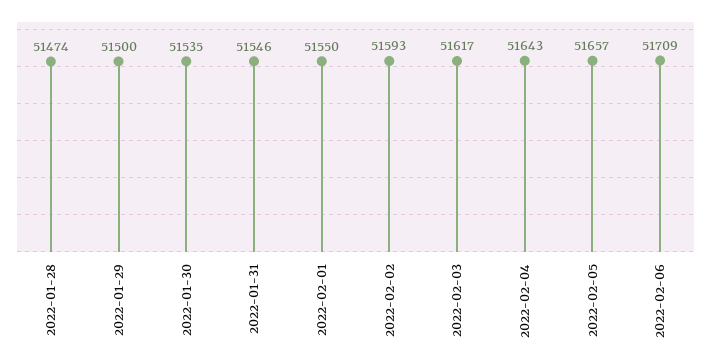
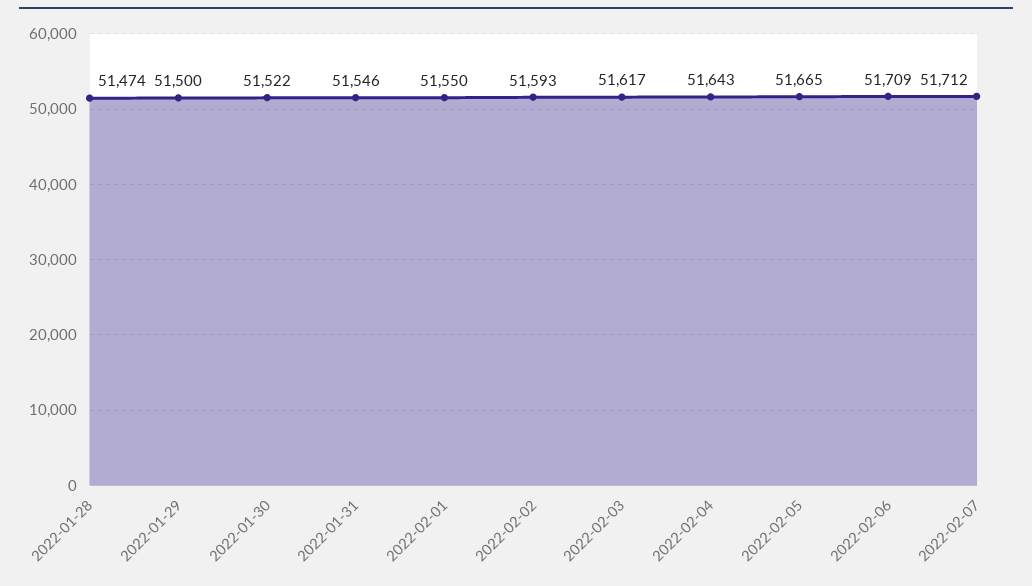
2022-01-30: 51535 -> 51522
2022-02-05: 51657 -> 51665
2022-02-07: none -> 51712

